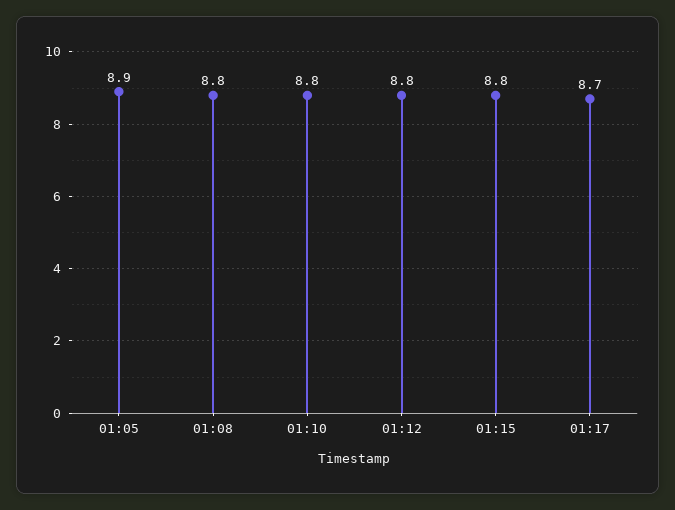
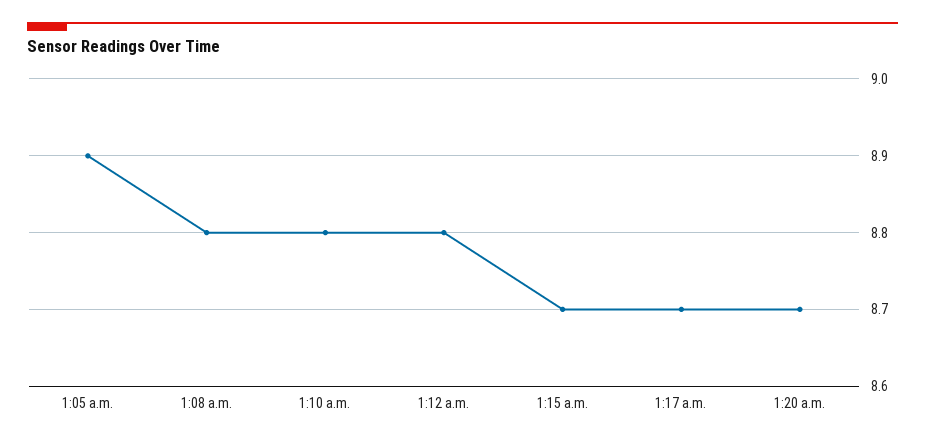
01:15: 8.8 -> 8.7
1:20 a.m.: none -> 8.7

